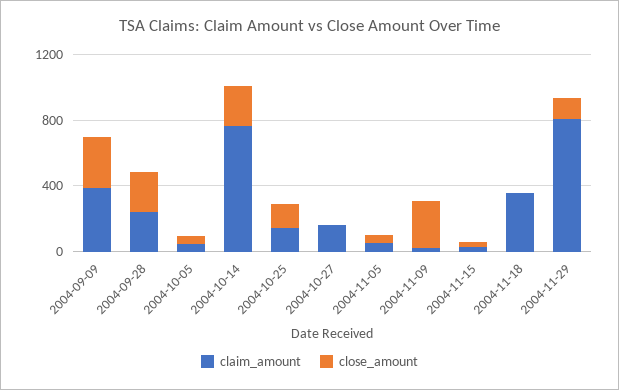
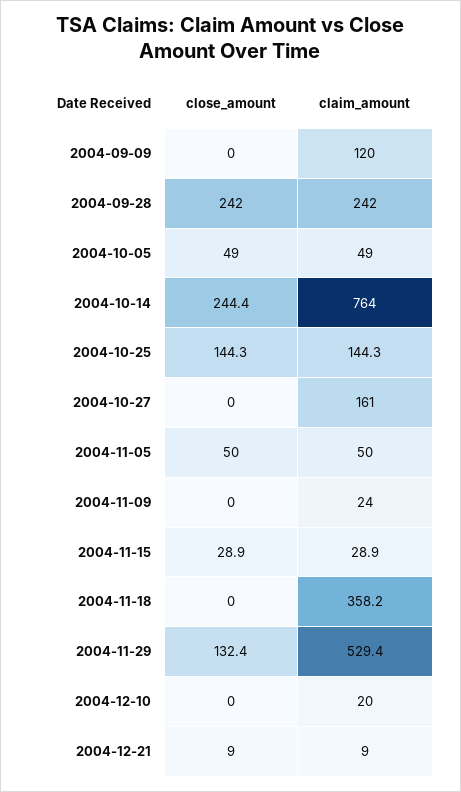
claim_amount, 2004-09-09: 400 -> 120
close_amount, 2004-09-09: 300 -> 0
close_amount, 2004-11-09: 300 -> 0
claim_amount, 2004-11-29: 800 -> 529.4
close_amount, 2004-12-10: none -> 0
claim_amount, 2004-12-10: none -> 20
close_amount, 2004-12-21: none -> 9
claim_amount, 2004-12-21: none -> 9

